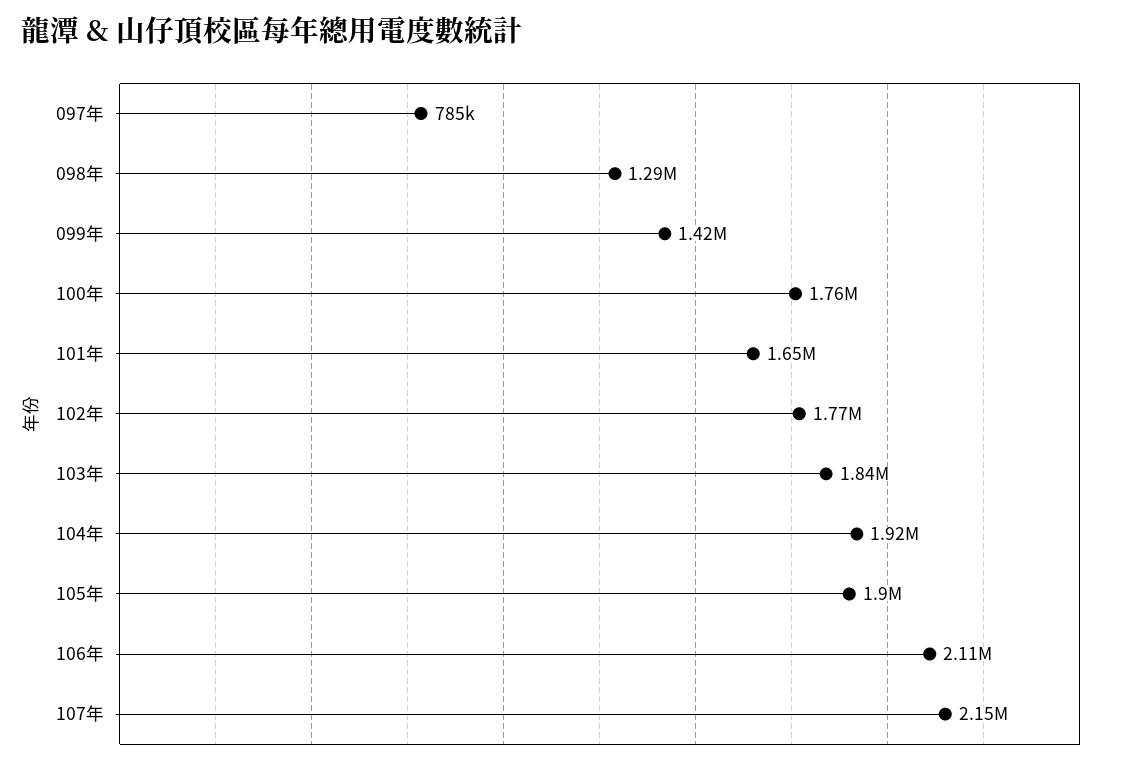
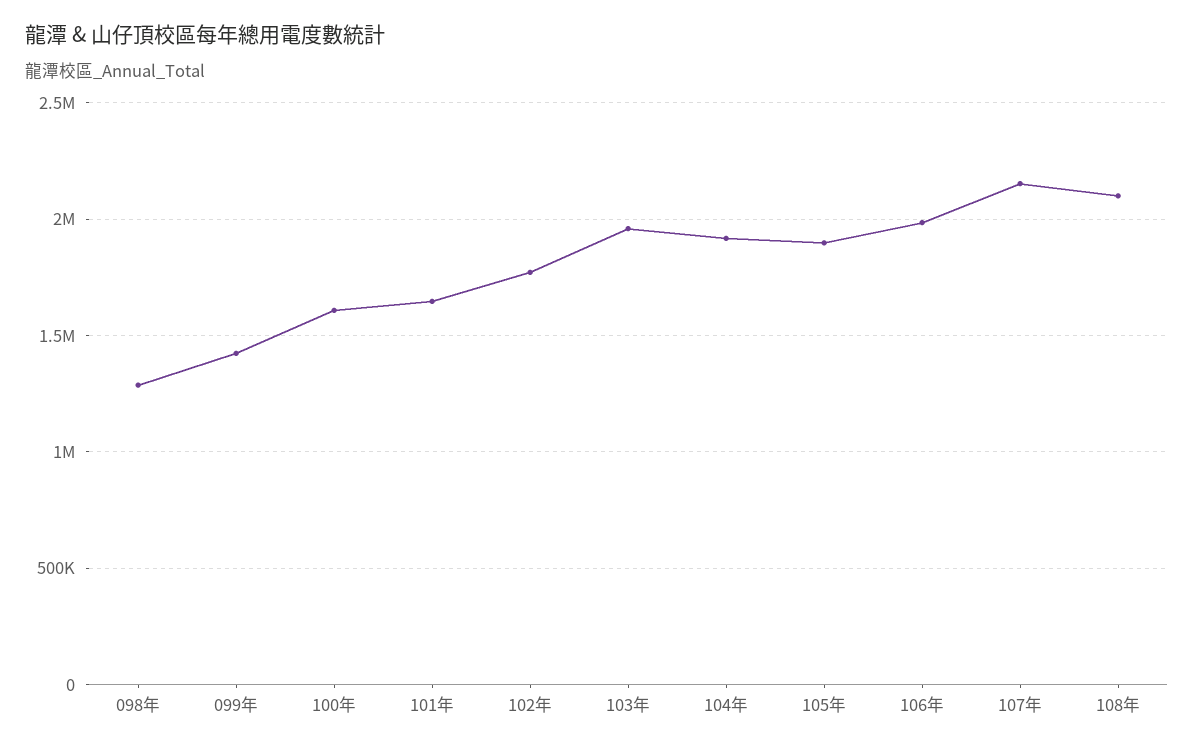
097年: 785000 -> none
100年: 1760000 -> 1600000
103年: 1840000 -> 1950000
106年: 2110000 -> 2000000
108年: none -> 2100000

